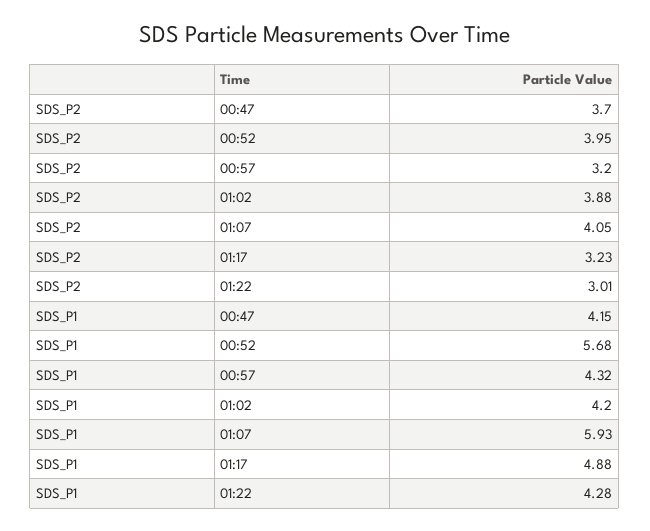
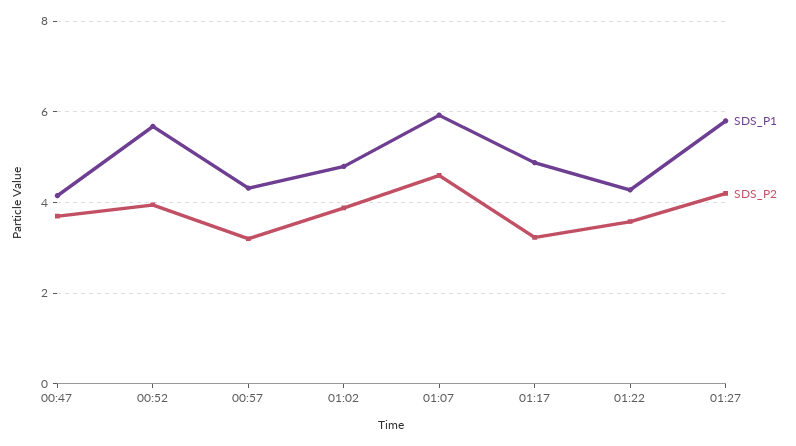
SDS_P2, 01:07: 4.05 -> 4.6
SDS_P2, 01:22: 3.01 -> 3.6
SDS_P1, 01:02: 4.2 -> 4.8
SDS_P1, 01:27: none -> 5.8
SDS_P2, 01:27: none -> 4.2

